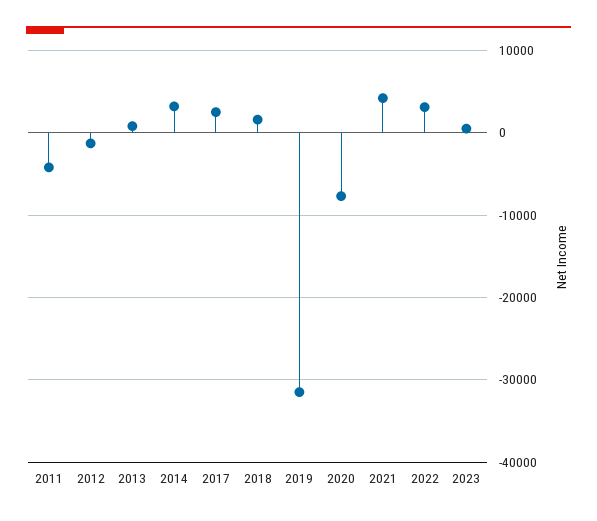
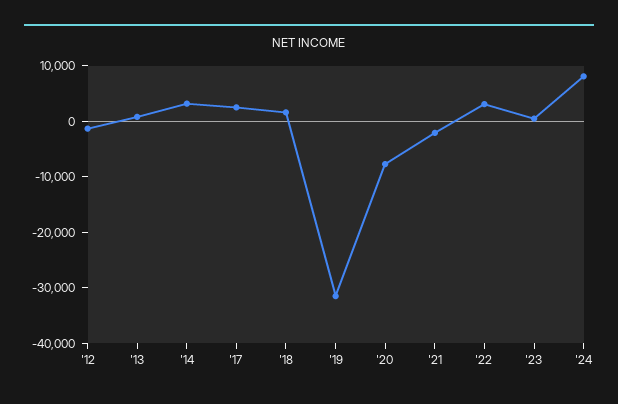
2011: -4000 -> none
2021: 4000 -> -2000
'24: none -> 8000

